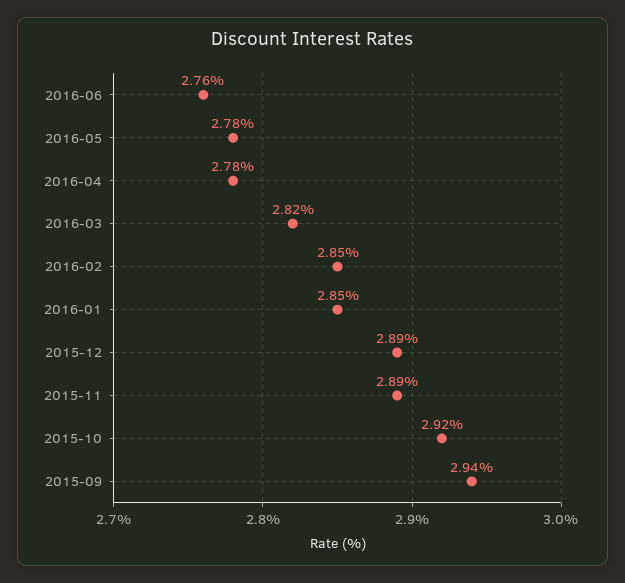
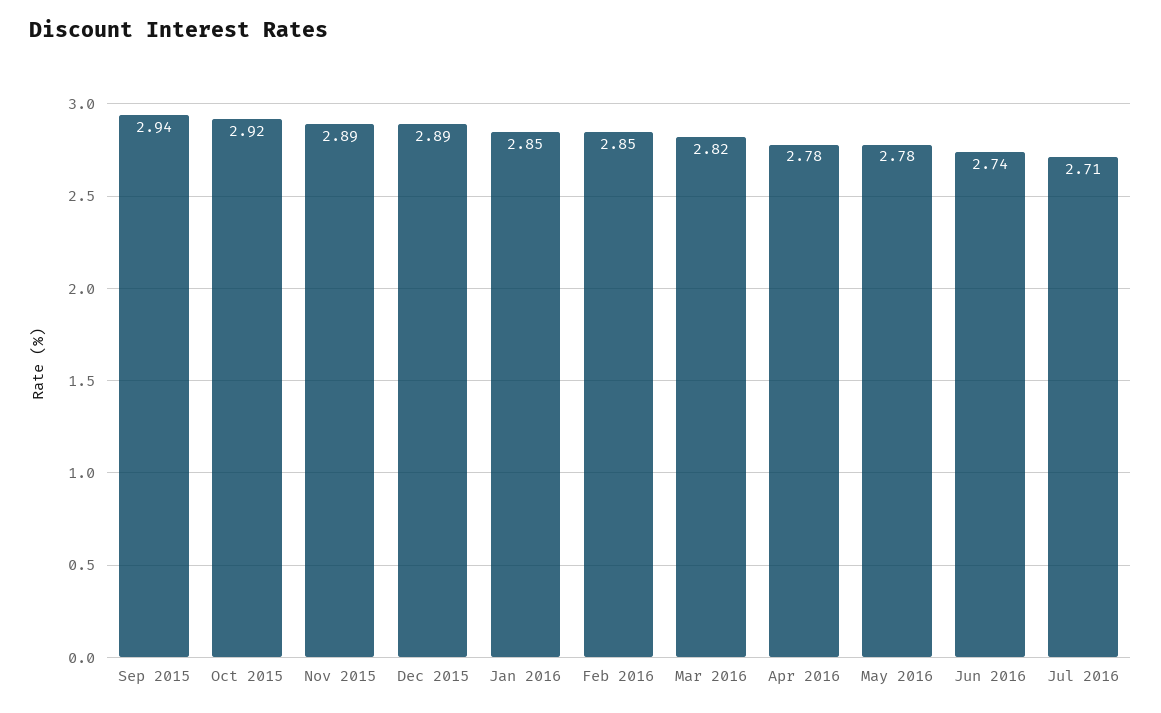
2016-06: 2.76 -> 2.74
Jul 2016: none -> 2.71

